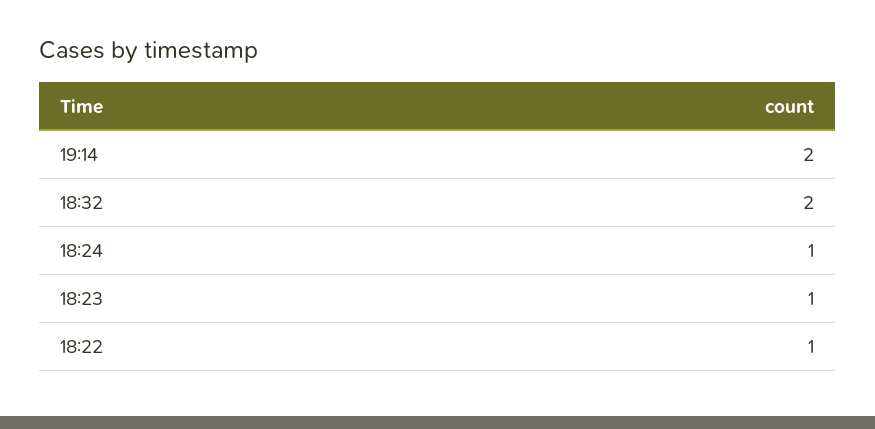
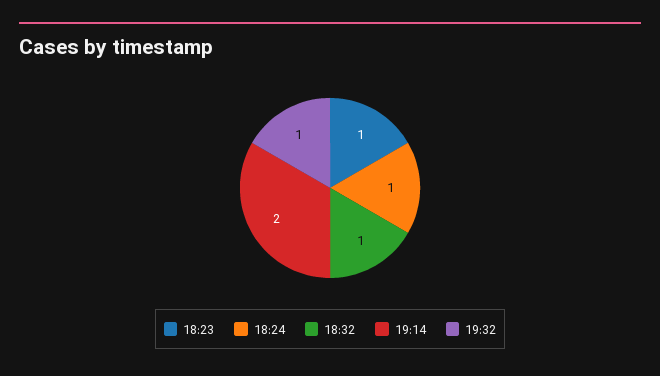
18:32: 2 -> 1
18:22: 1 -> none
19:32: none -> 1

